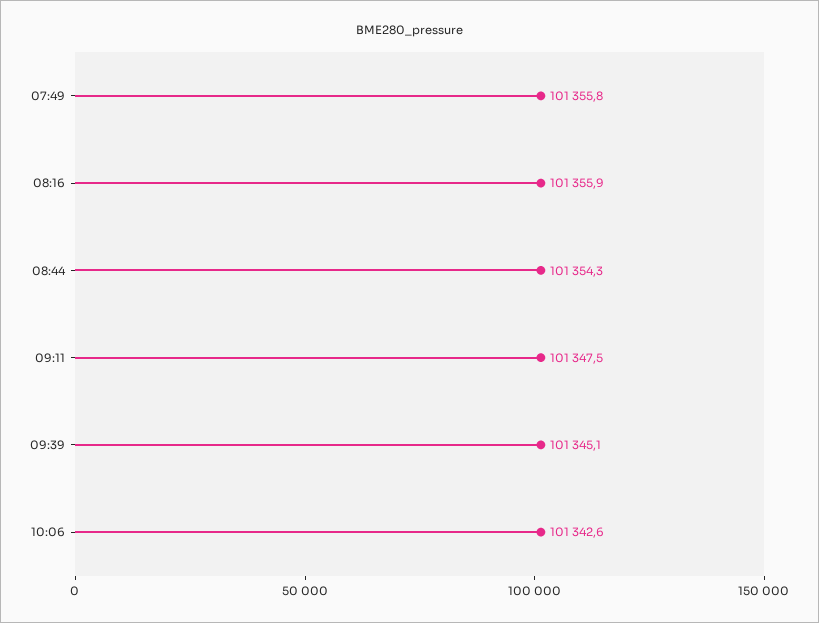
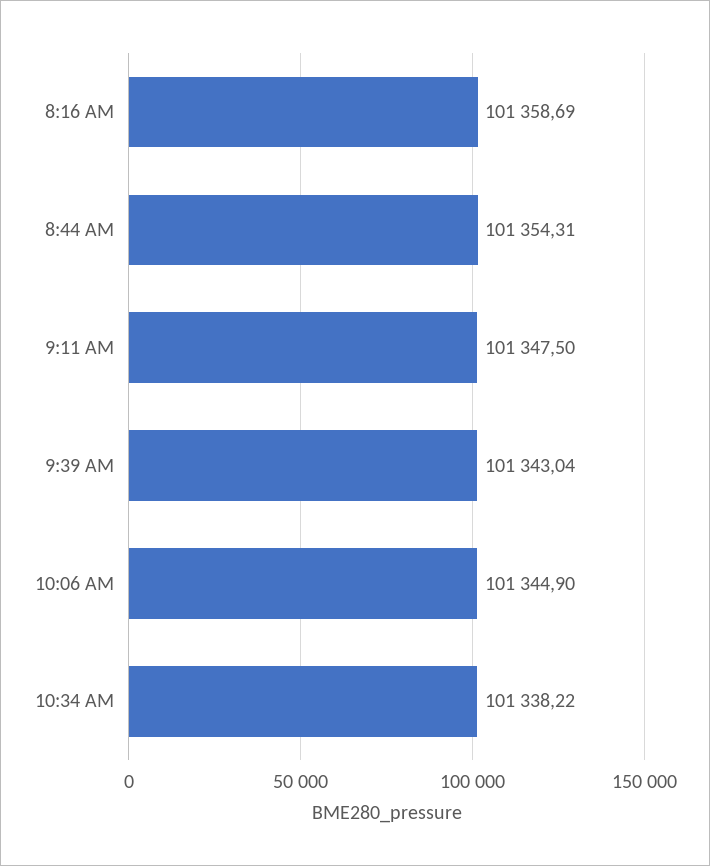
07:49: 101355.8 -> none
08:16: 101355.9 -> 101358.69
09:39: 101345.1 -> 101343.04
10:06: 101342.6 -> 101344.9
10:34 AM: none -> 101338.22

